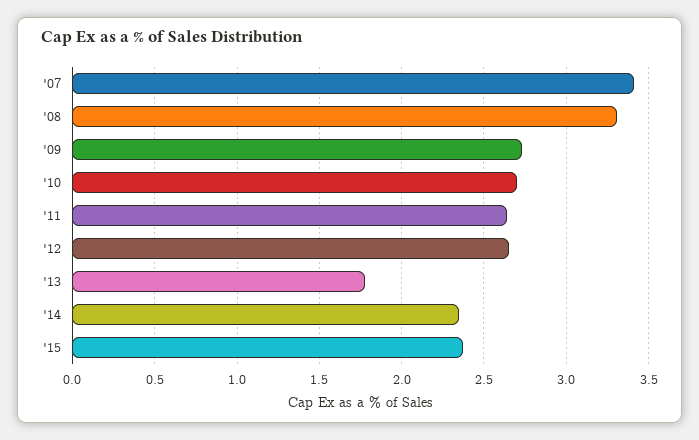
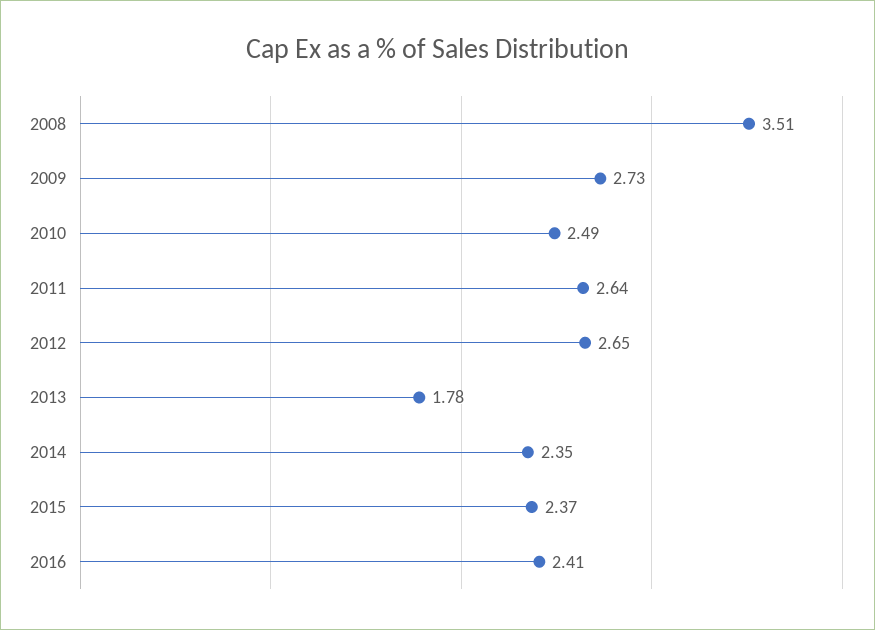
'07: 3.4 -> none
'08: 3.3 -> 3.51
'10: 2.7 -> 2.49
2016: none -> 2.41

